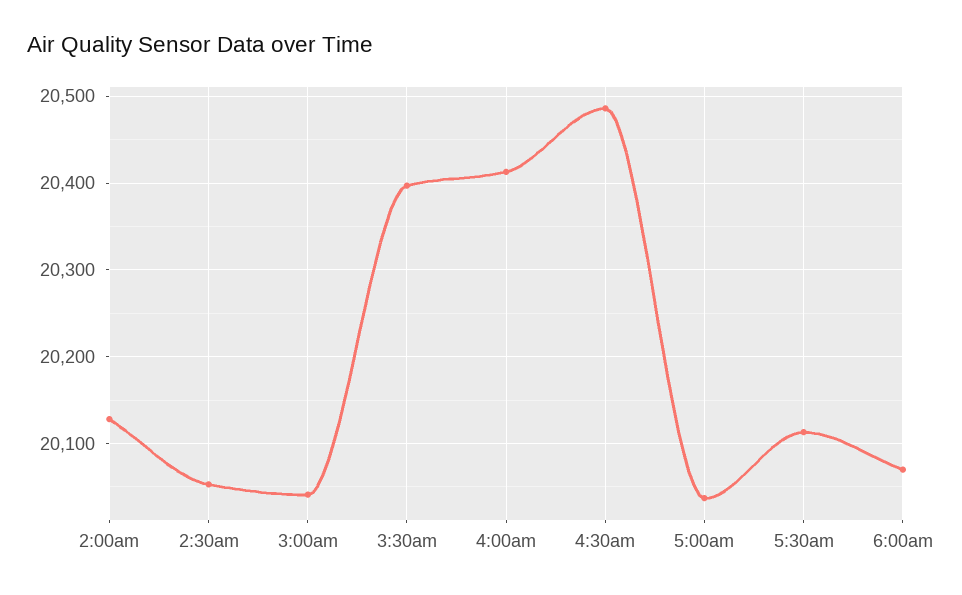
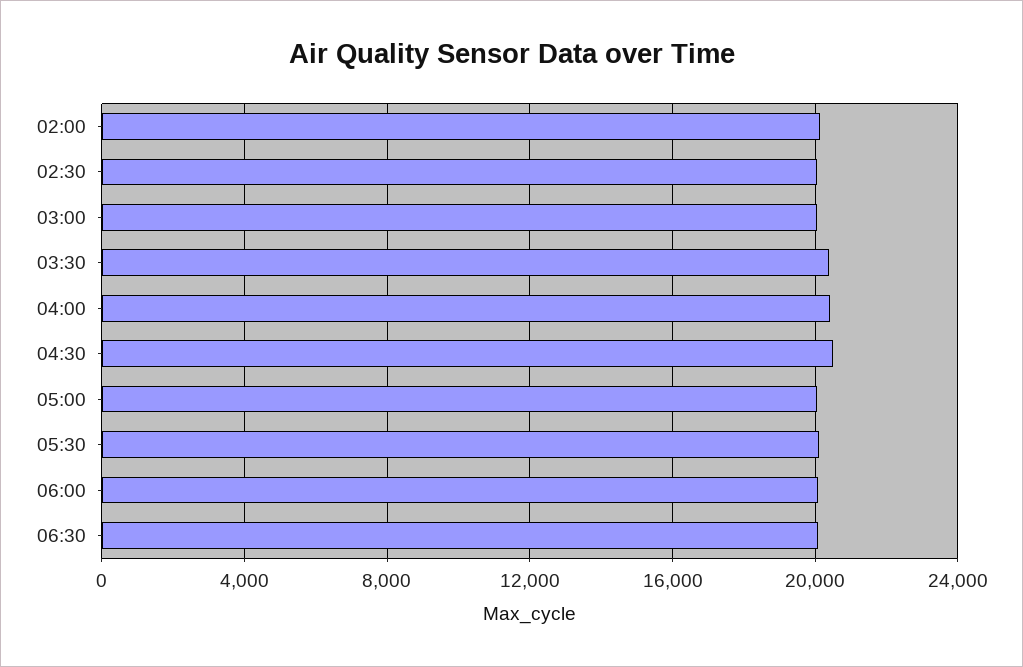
06:30: none -> 20000

